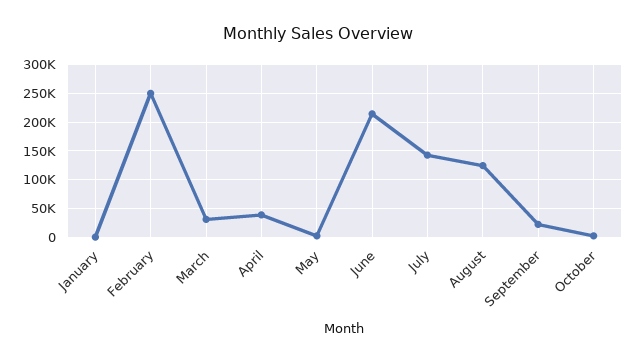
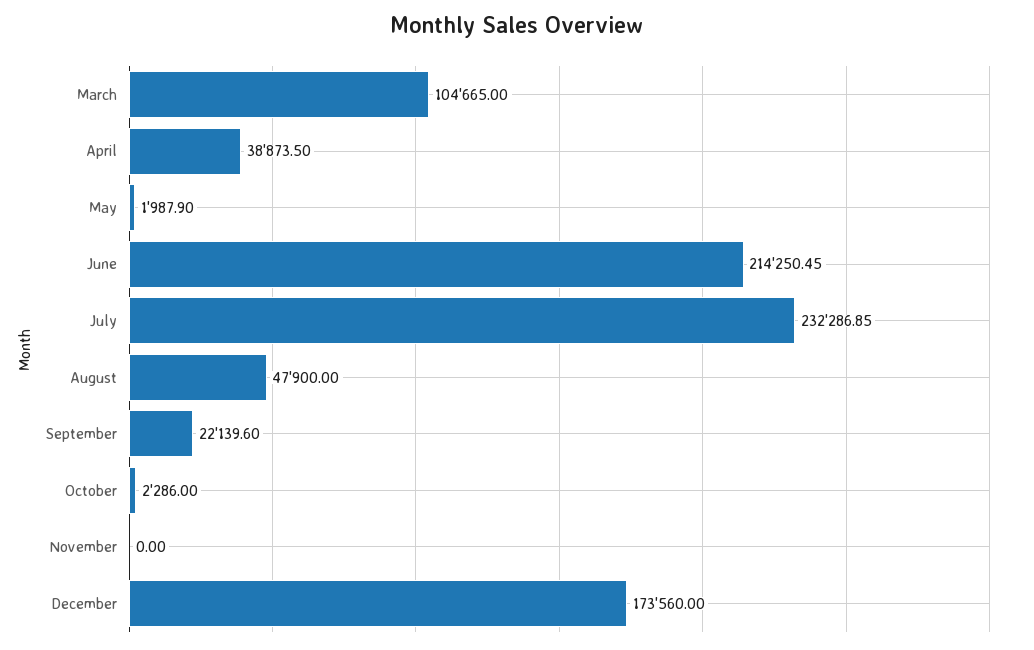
January: 0 -> none
February: 250000 -> none
March: 25000 -> 104665
July: 150000 -> 232286.85
August: 125000 -> 47900
November: none -> 0
December: none -> 173560

